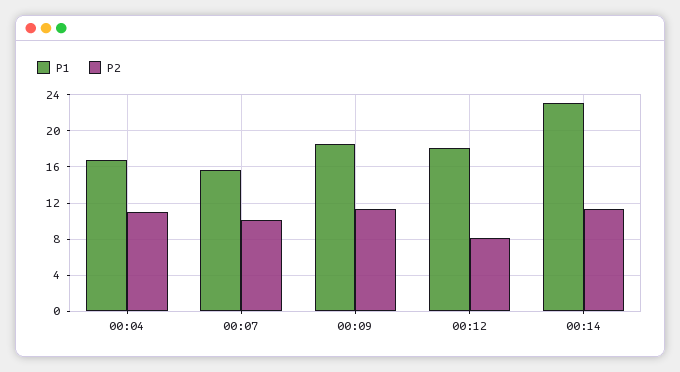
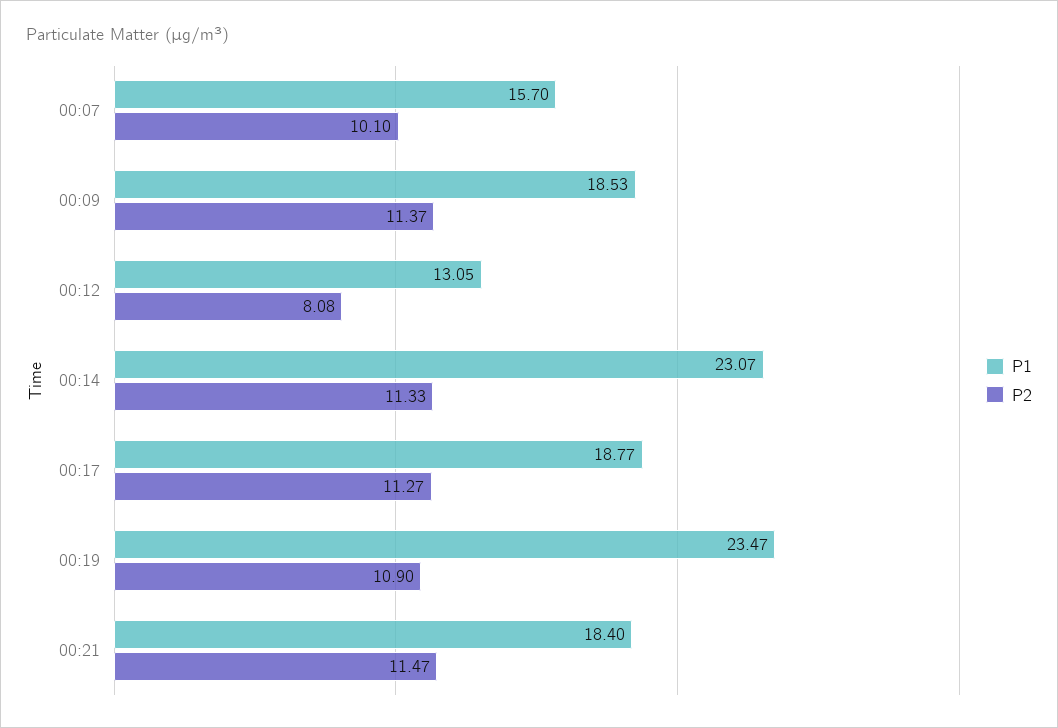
P1, 00:04: 17 -> none
P2, 00:04: 11 -> none
P1, 00:12: 18 -> 13.05
P1, 00:17: none -> 18.77
P2, 00:17: none -> 11.27
P1, 00:19: none -> 23.47
P2, 00:19: none -> 10.9
P1, 00:21: none -> 18.4
P2, 00:21: none -> 11.47

